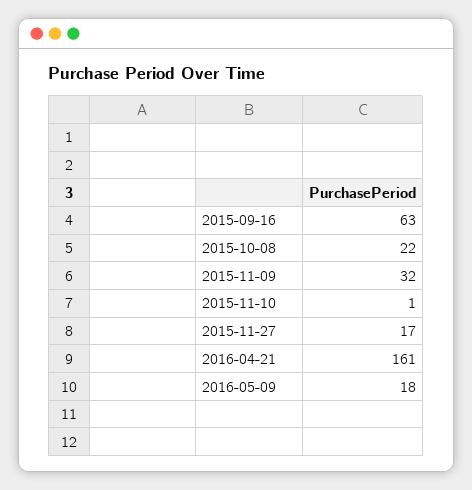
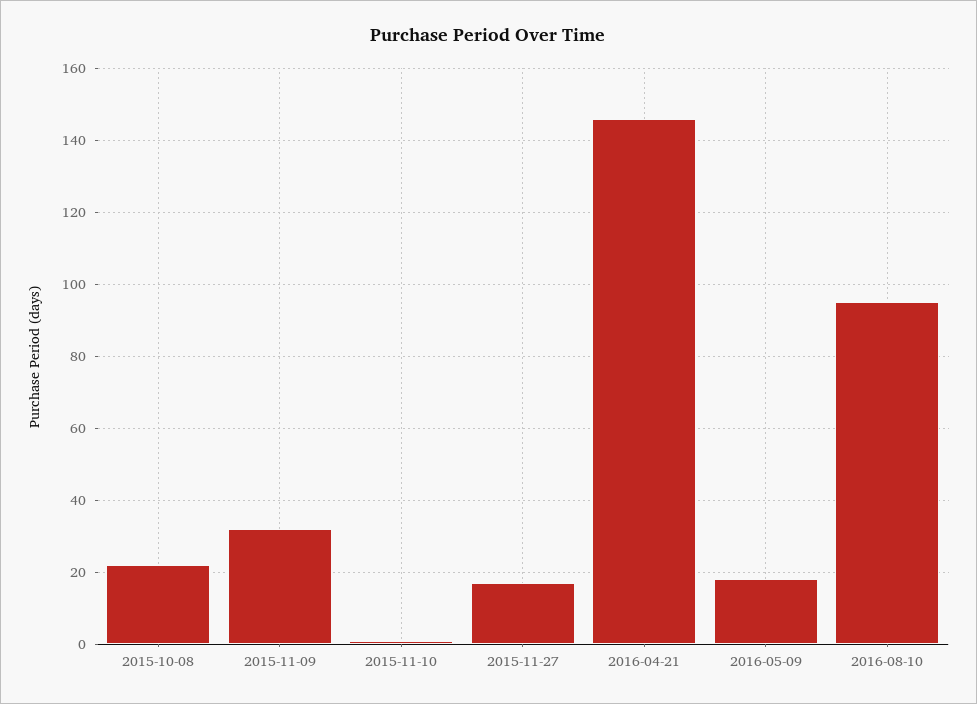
2015-09-16: 63 -> none
2016-04-21: 161 -> 145
2016-08-10: none -> 95

